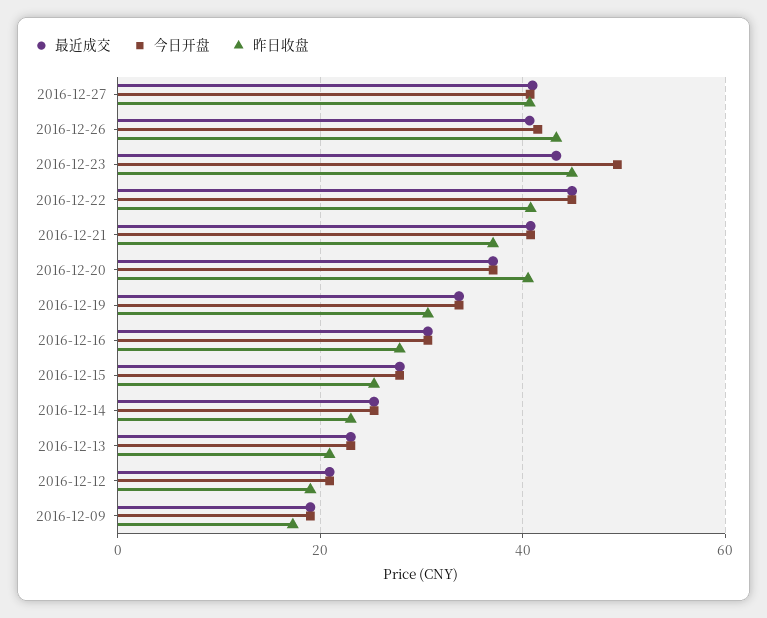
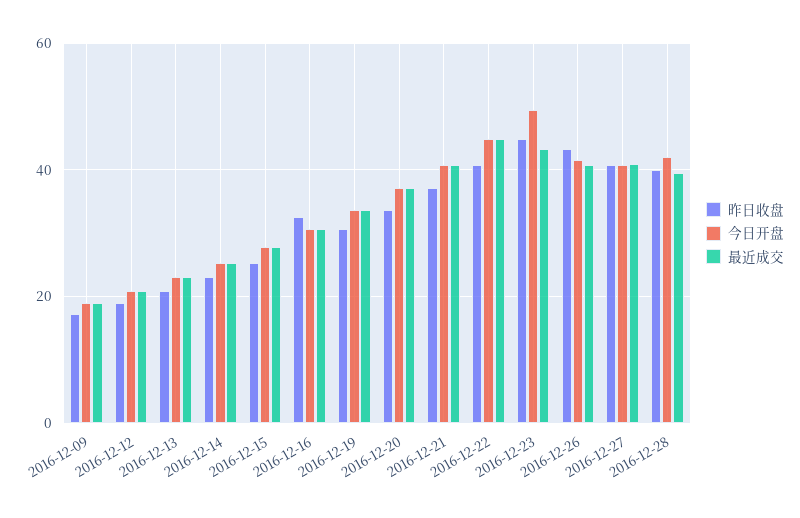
昨日收盘, 2016-12-20: 40 -> 34
昨日收盘, 2016-12-16: 28 -> 32
昨日收盘, 2016-12-28: none -> 40
今日开盘, 2016-12-28: none -> 42
最近成交, 2016-12-28: none -> 40

